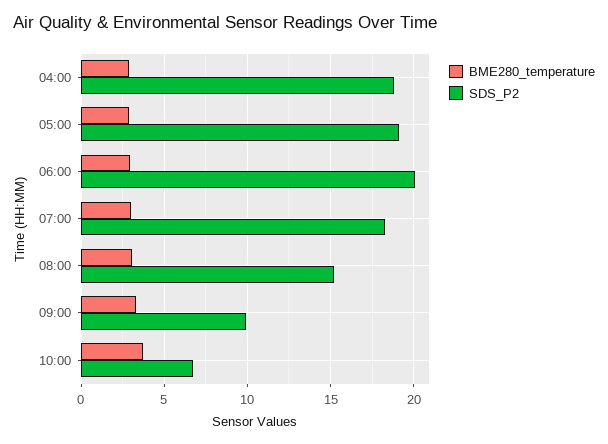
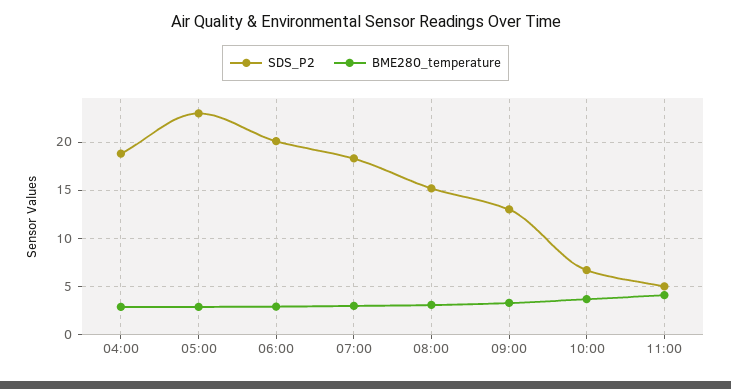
SDS_P2, 05:00: 19 -> 23
SDS_P2, 09:00: 10 -> 13
SDS_P2, 11:00: none -> 5
BME280_temperature, 11:00: none -> 4

